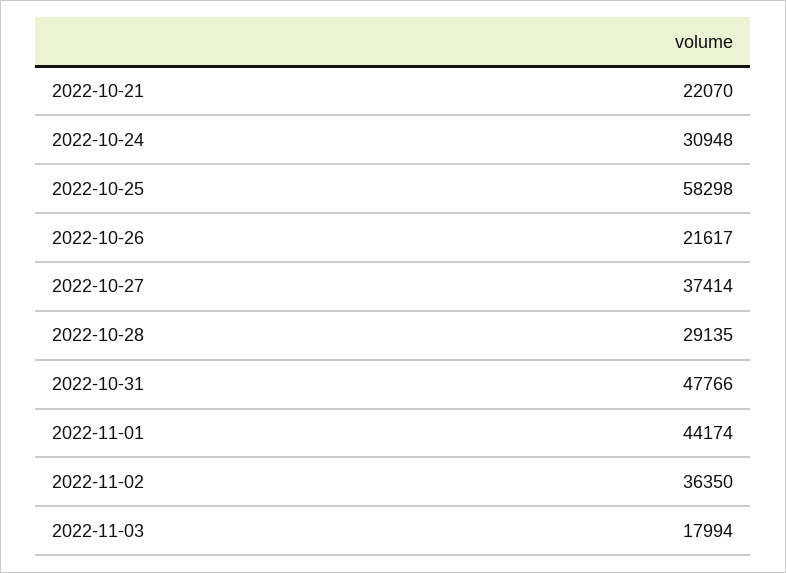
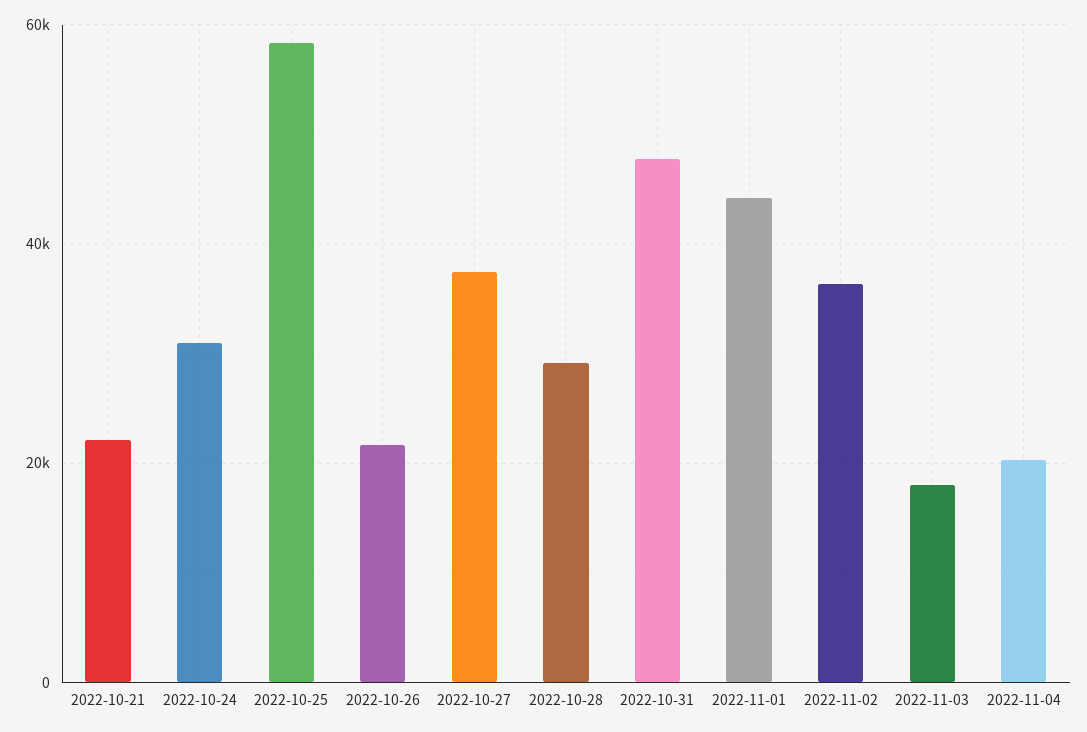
2022-11-04: none -> 20000

